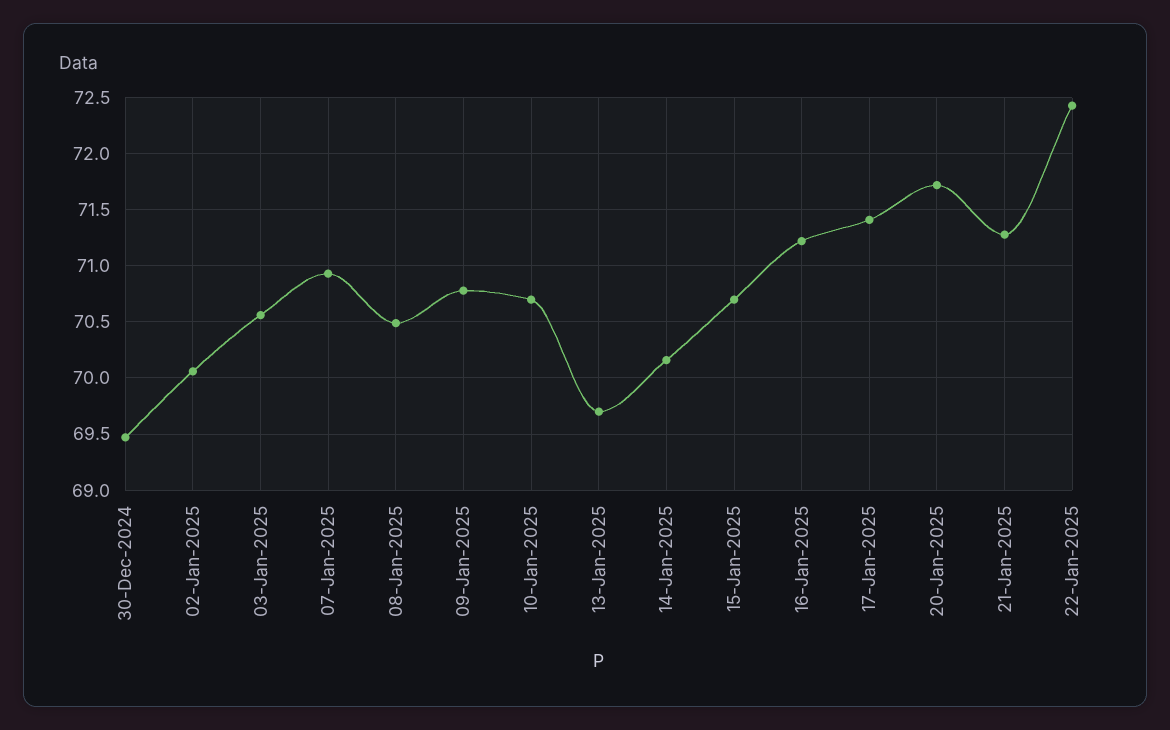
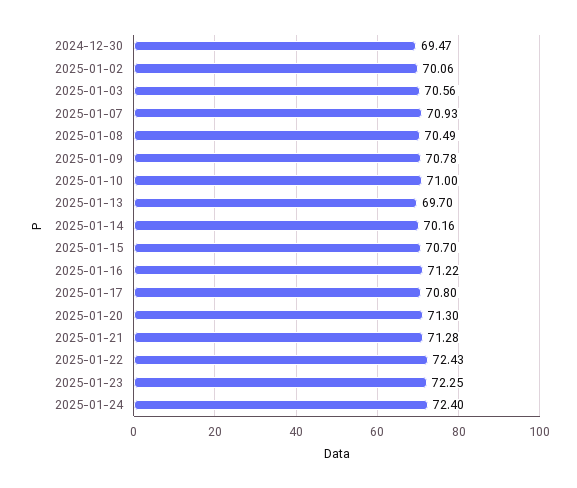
10-Jan-2025: 70.7 -> 71
17-Jan-2025: 71.4 -> 70.8
20-Jan-2025: 71.7 -> 71.3
2025-01-23: none -> 72.25
2025-01-24: none -> 72.4

